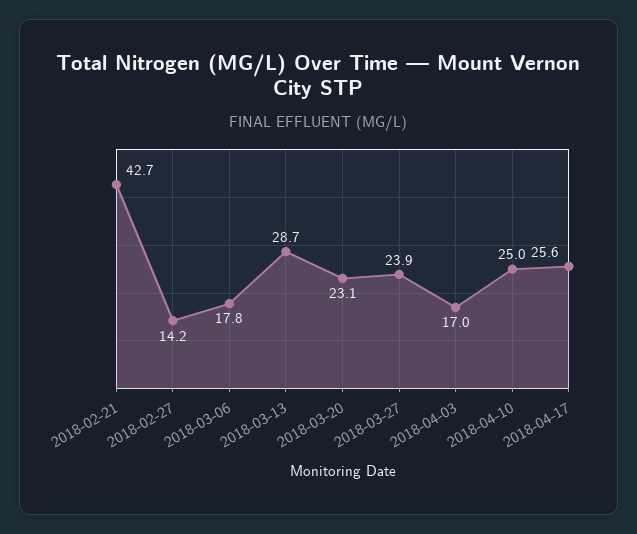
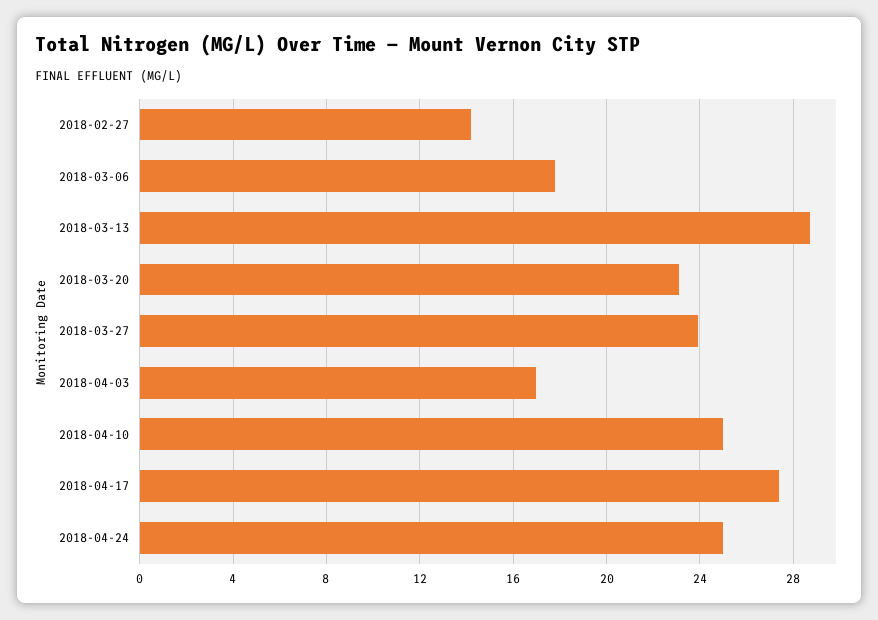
2018-02-21: 42.7 -> none
2018-04-17: 25.6 -> 27.5
2018-04-24: none -> 25

